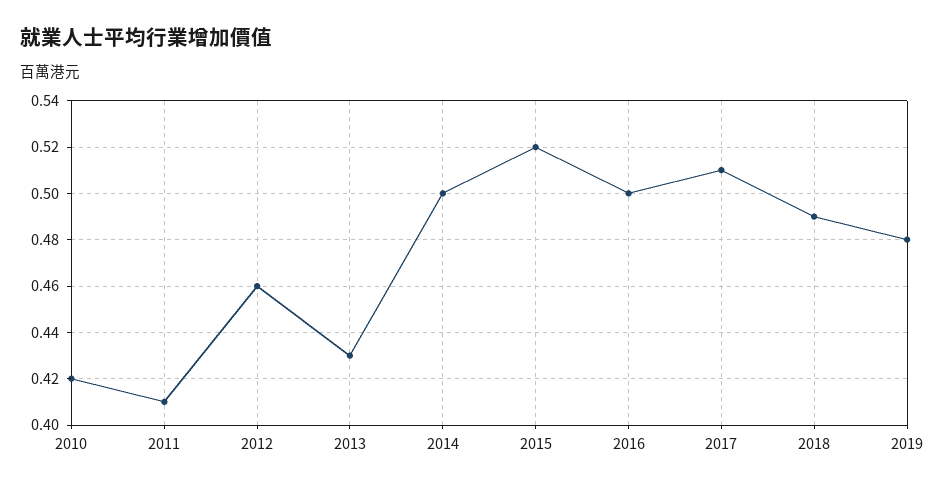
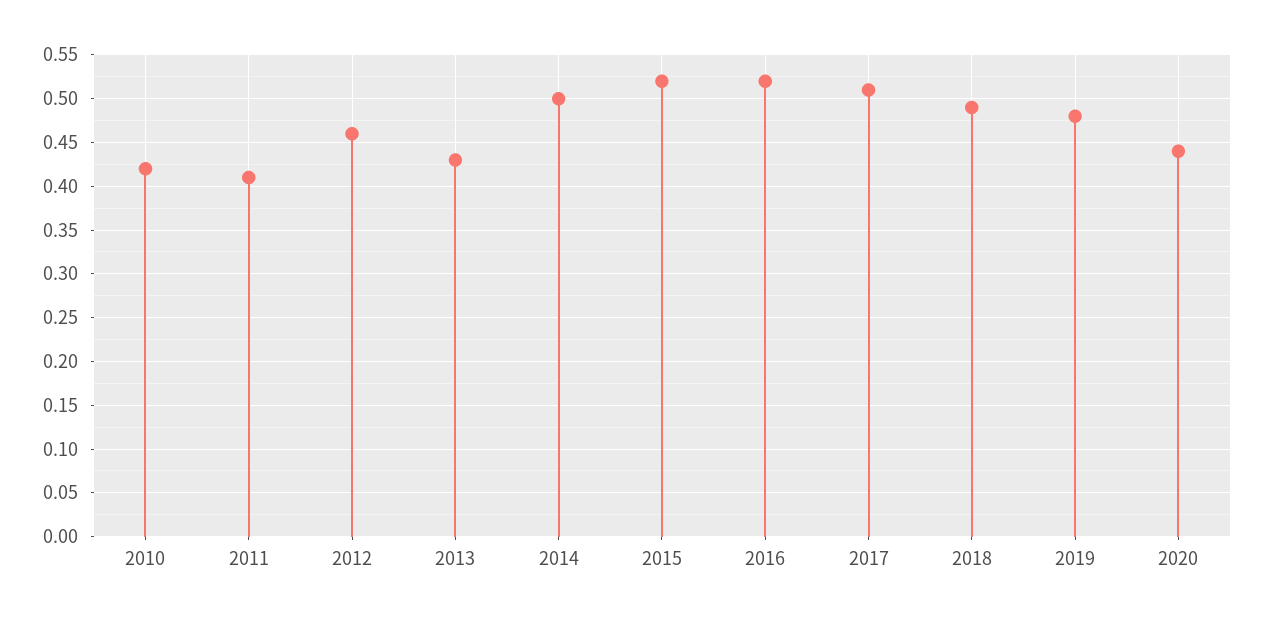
2016: 0.5 -> 0.52
2020: none -> 0.44

